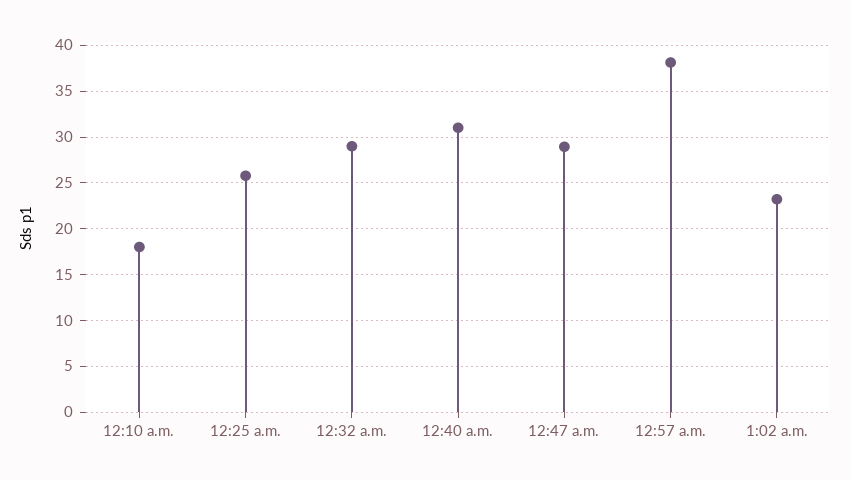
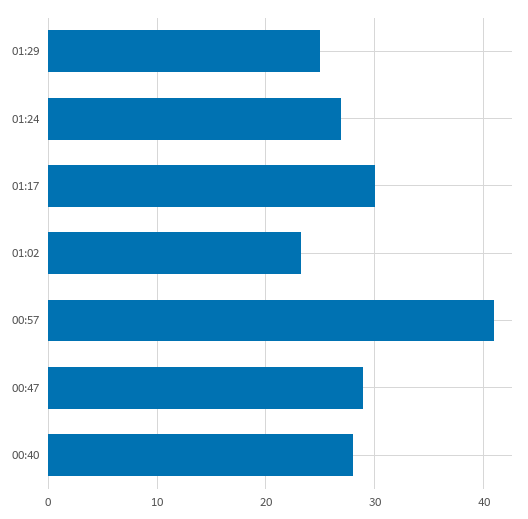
12:10 a.m.: 18 -> none
12:25 a.m.: 26 -> none
12:32 a.m.: 29 -> none
12:40 a.m.: 31 -> 28
12:57 a.m.: 38 -> 41
01:29: none -> 25
01:24: none -> 27
01:17: none -> 30

